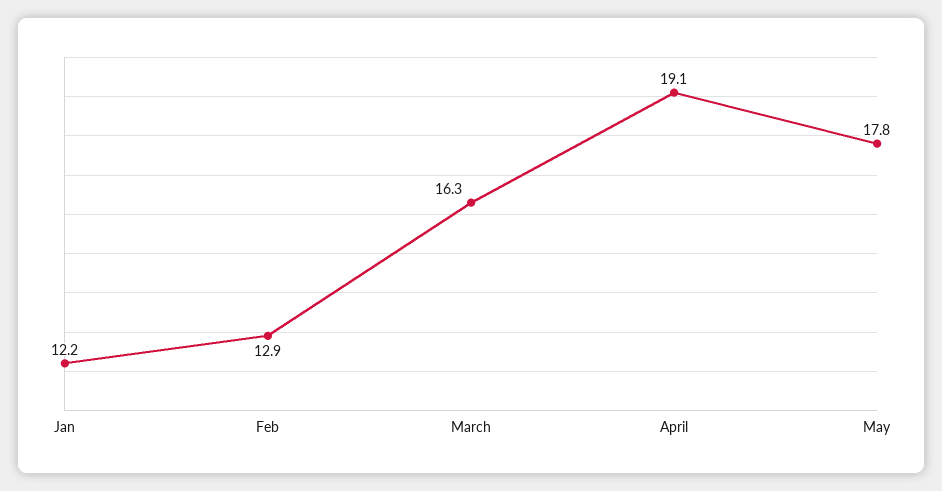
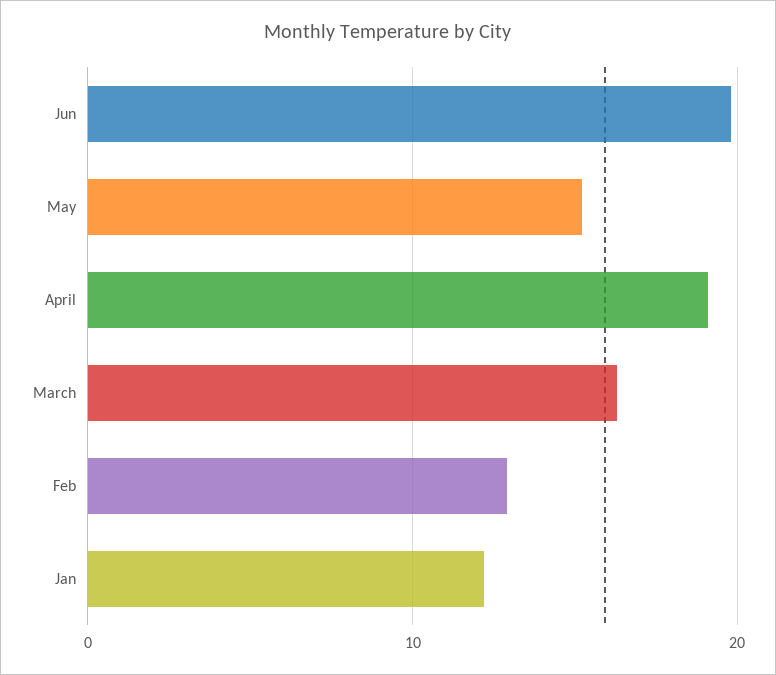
May: 17.8 -> 15
Jun: none -> 20

